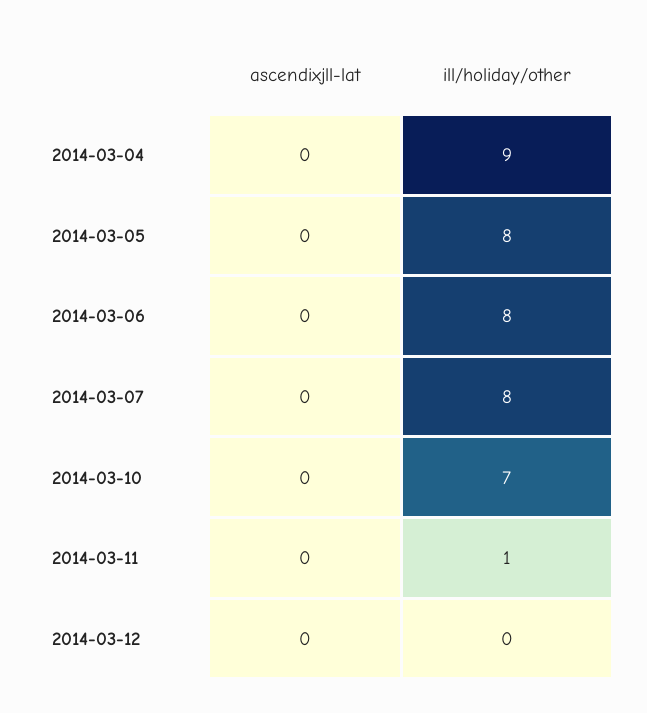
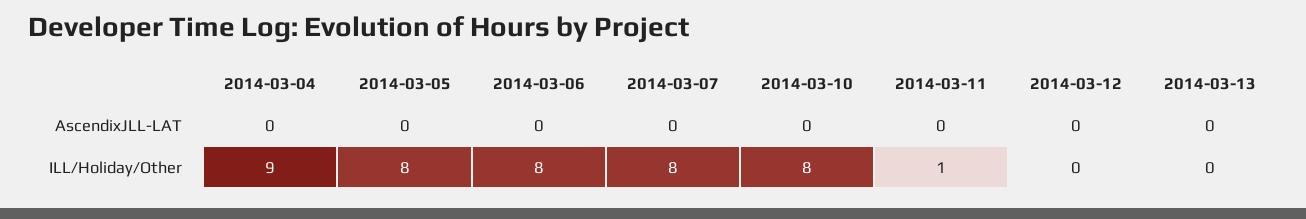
ill/holiday/other, 2014-03-10: 7 -> 8
ascendixjll-lat, 2014-03-13: none -> 0
ill/holiday/other, 2014-03-13: none -> 0

